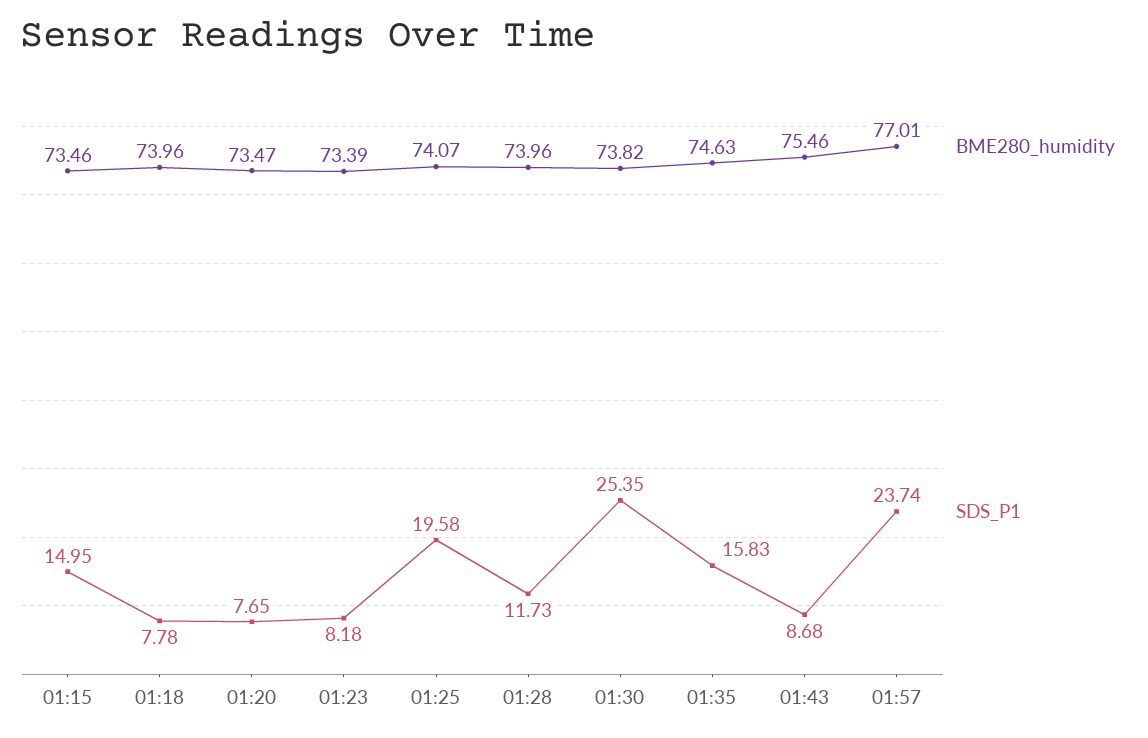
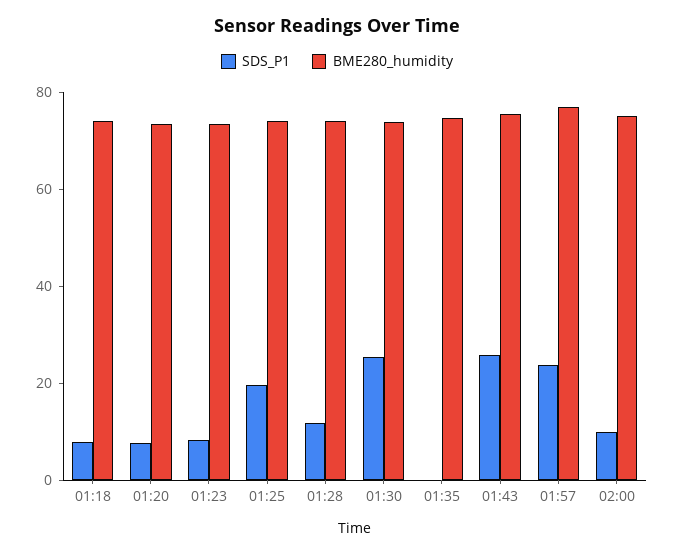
BME280_humidity, 01:15: 73.46 -> none
SDS_P1, 01:15: 14.95 -> none
SDS_P1, 01:35: 15.83 -> 0
SDS_P1, 01:43: 8.68 -> 25
SDS_P1, 02:00: none -> 10
BME280_humidity, 02:00: none -> 75

